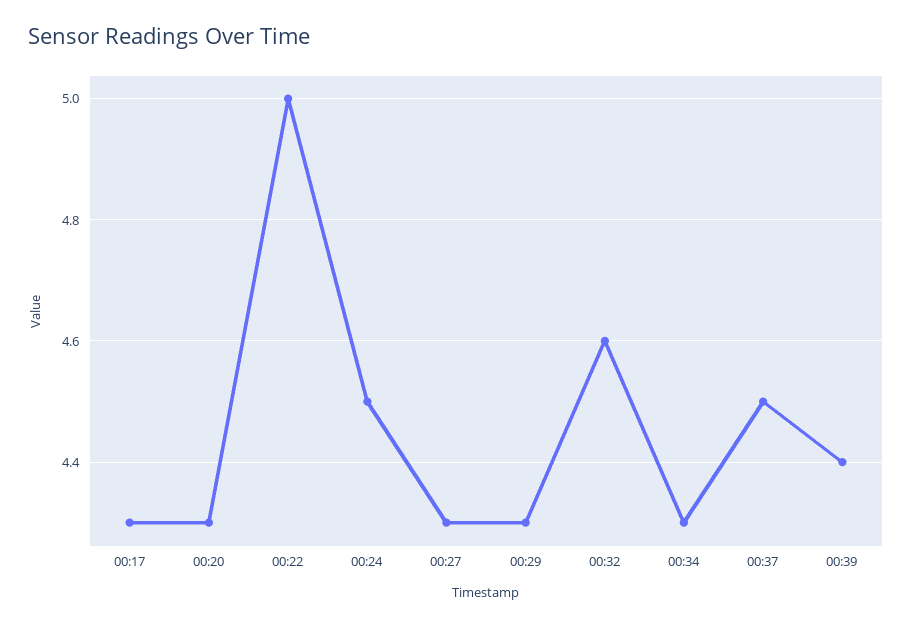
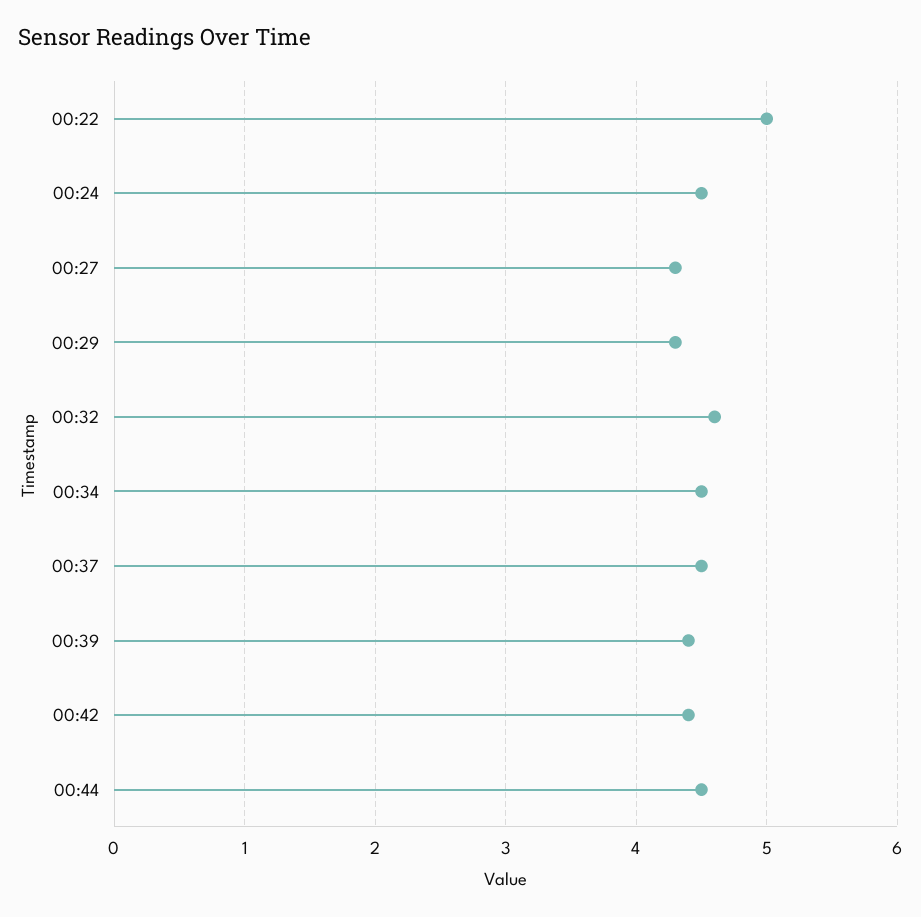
00:17: 4.3 -> none
00:20: 4.3 -> none
00:34: 4.3 -> 4.5
00:42: none -> 4.4
00:44: none -> 4.5

